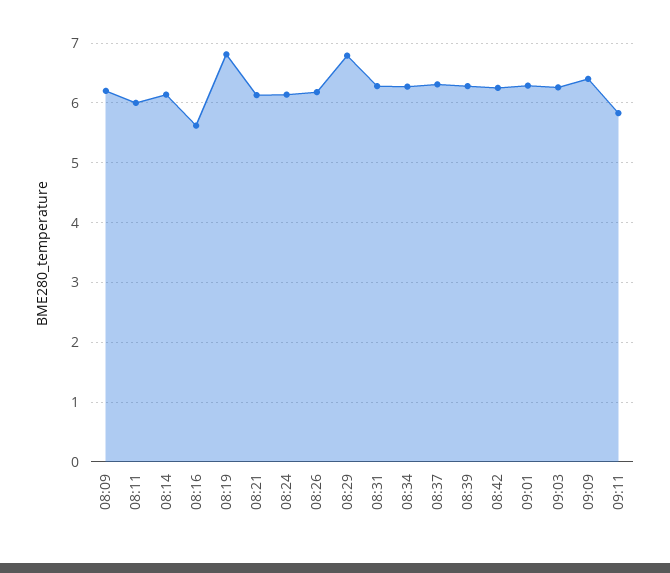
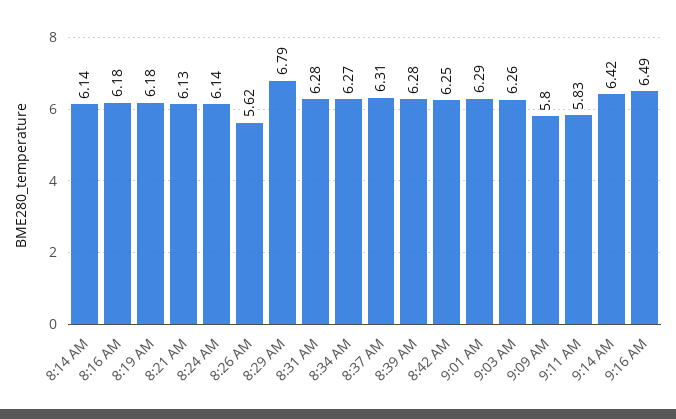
08:09: 6.2 -> none
08:11: 6 -> none
08:16: 5.6 -> 6.18
08:19: 6.8 -> 6.18
08:26: 6.2 -> 5.62
09:09: 6.4 -> 5.8
9:14 AM: none -> 6.42
9:16 AM: none -> 6.49

